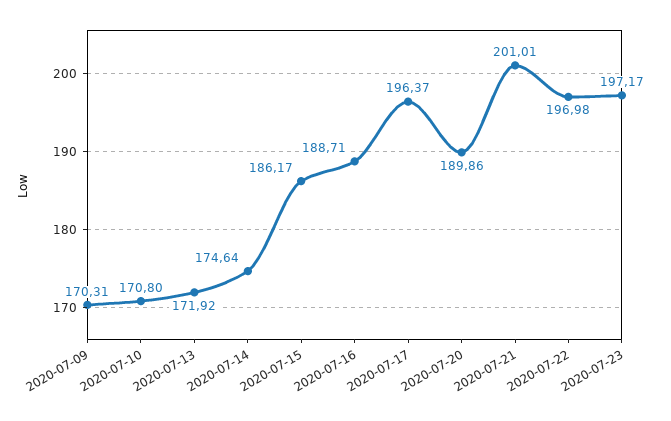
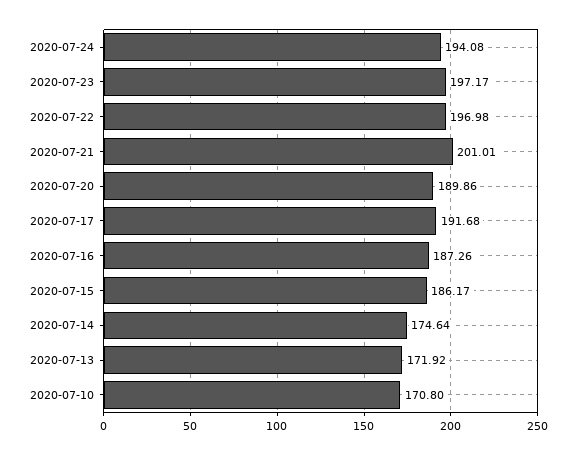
2020-07-09: 170.31 -> none
2020-07-16: 188.71 -> 187.26
2020-07-17: 196.37 -> 191.68
2020-07-24: none -> 194.08

